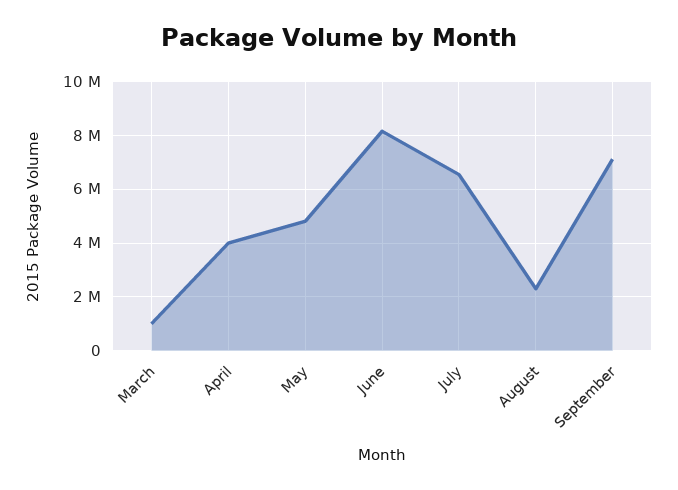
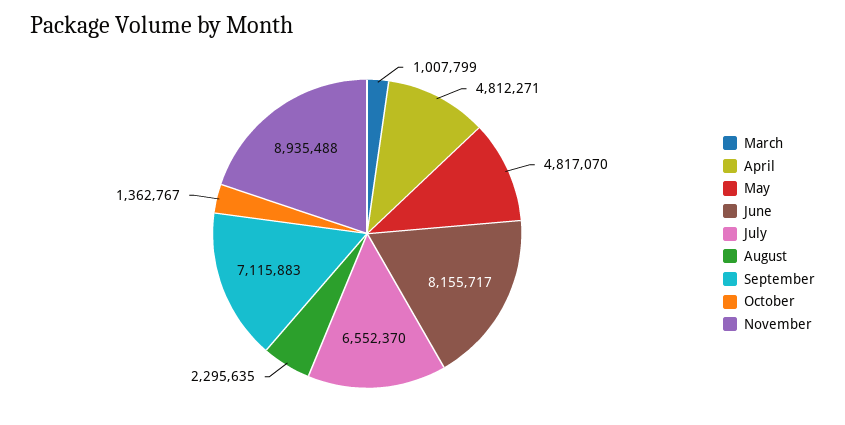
April: 4000000 -> 4812271
October: none -> 1362767
November: none -> 8935488

